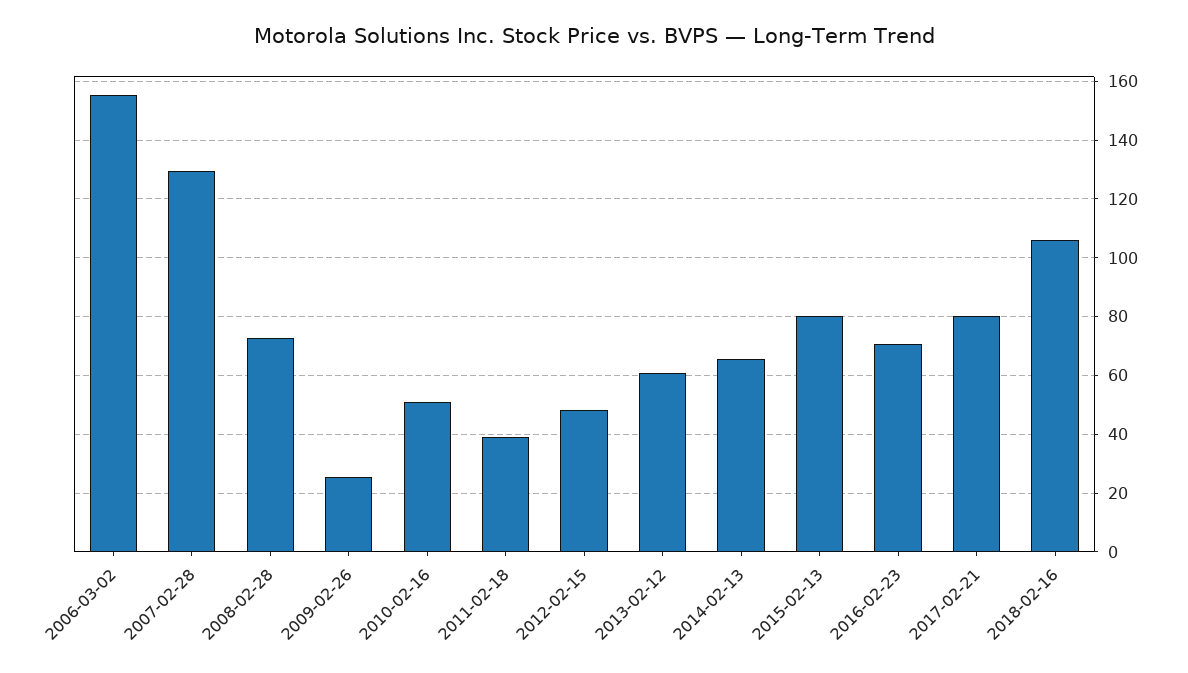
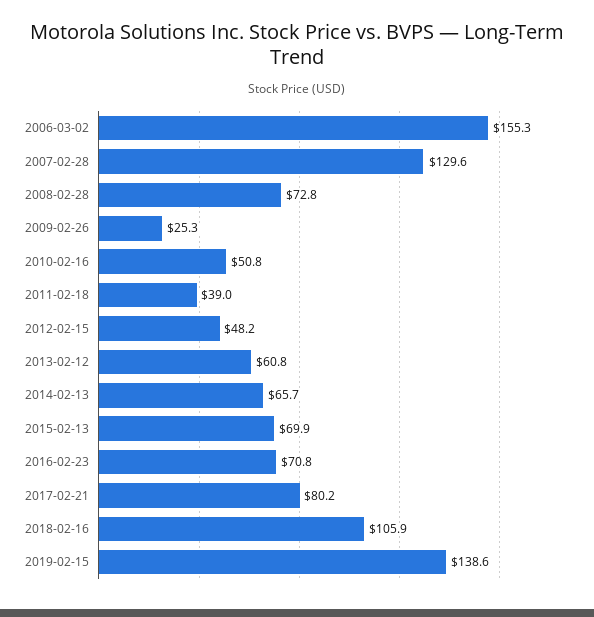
2015-02-13: 80 -> 69.9
2019-02-15: none -> 138.6

